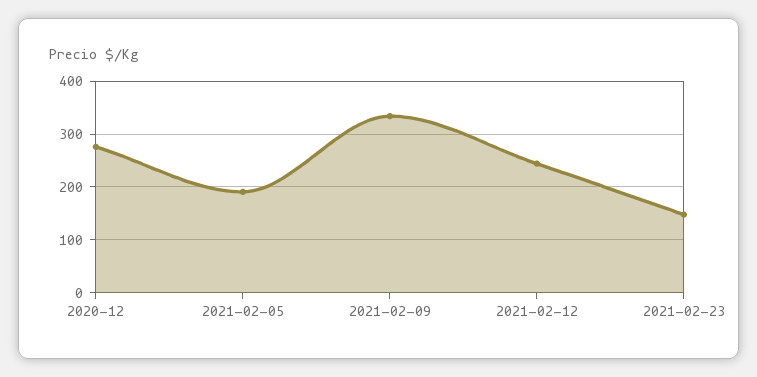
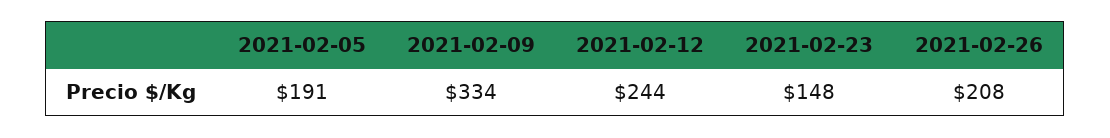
2020-12: 280 -> none
2021-02-26: none -> 208

